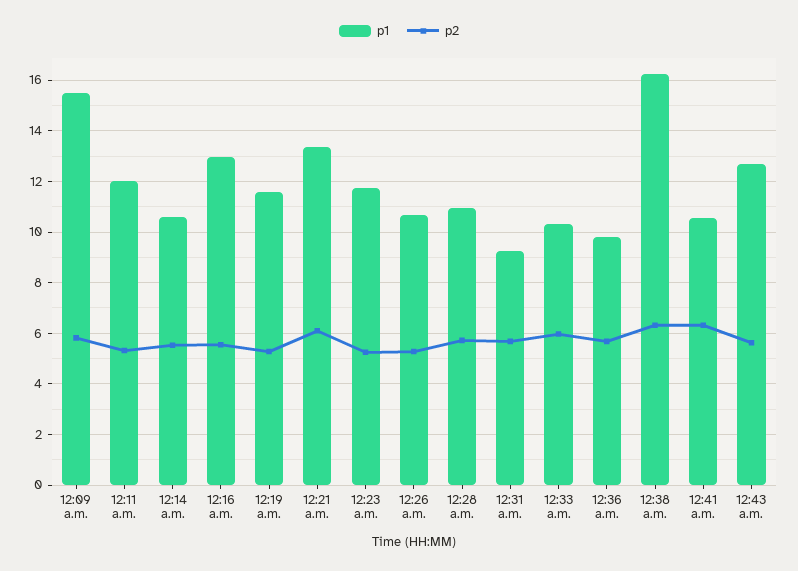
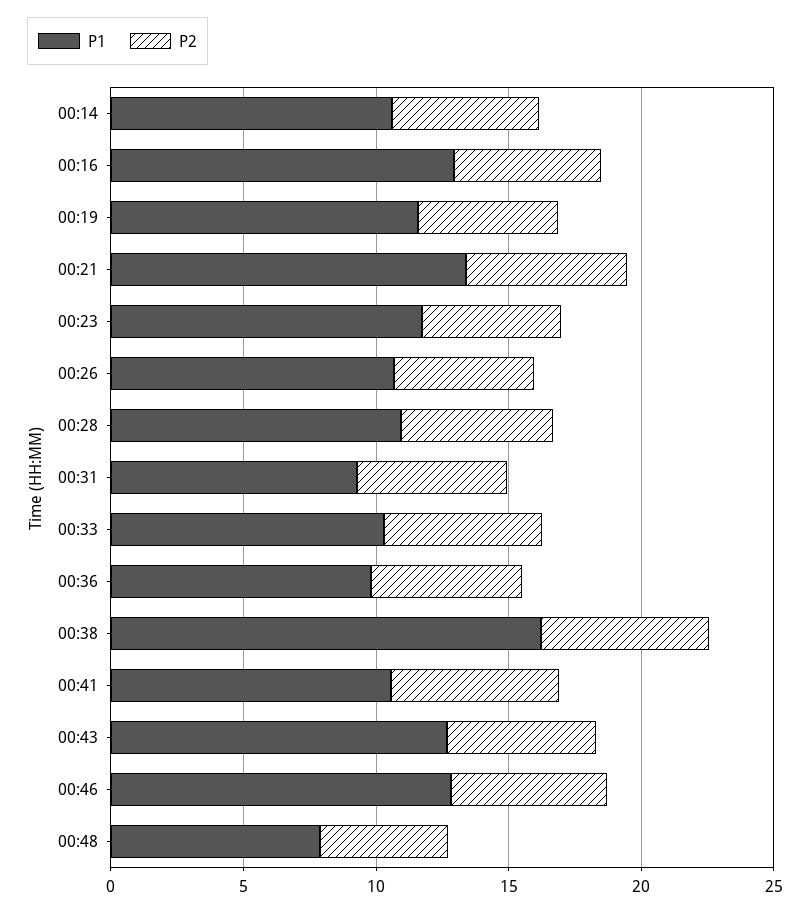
p1, 12:09 a.m.: 15.5 -> none
p2, 12:09 a.m.: 5.75 -> none
p1, 12:11 a.m.: 12 -> none
p2, 12:11 a.m.: 5.25 -> none
p1, 00:46: none -> 13
p2, 00:46: none -> 6
p1, 00:48: none -> 8
p2, 00:48: none -> 5

